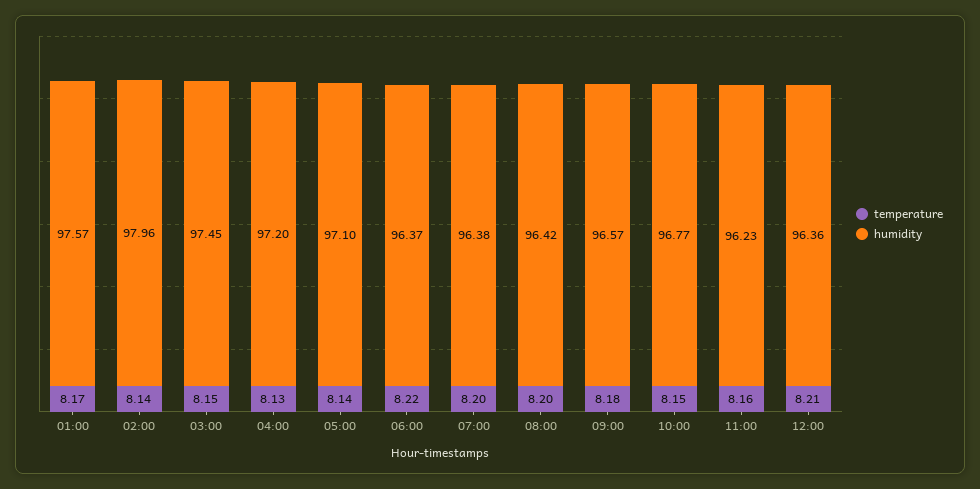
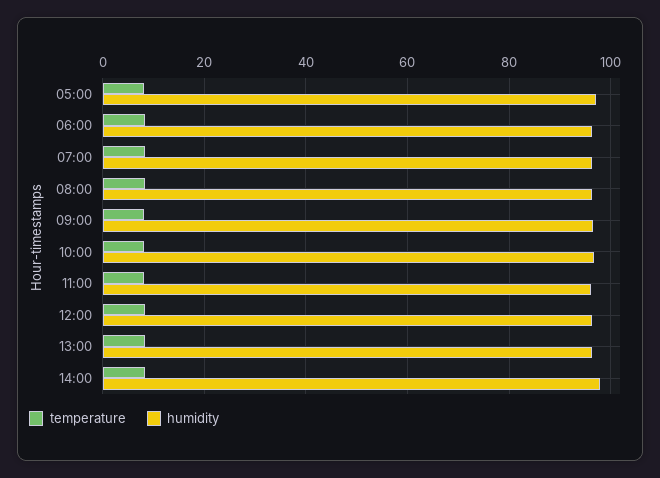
temperature, 01:00: 8.17 -> none
humidity, 01:00: 97.57 -> none
temperature, 02:00: 8.14 -> none
humidity, 02:00: 97.96 -> none
temperature, 03:00: 8.15 -> none
humidity, 03:00: 97.45 -> none
temperature, 04:00: 8.13 -> none
humidity, 04:00: 97.2 -> none
temperature, 13:00: none -> 8
humidity, 13:00: none -> 96
temperature, 14:00: none -> 8
humidity, 14:00: none -> 98

